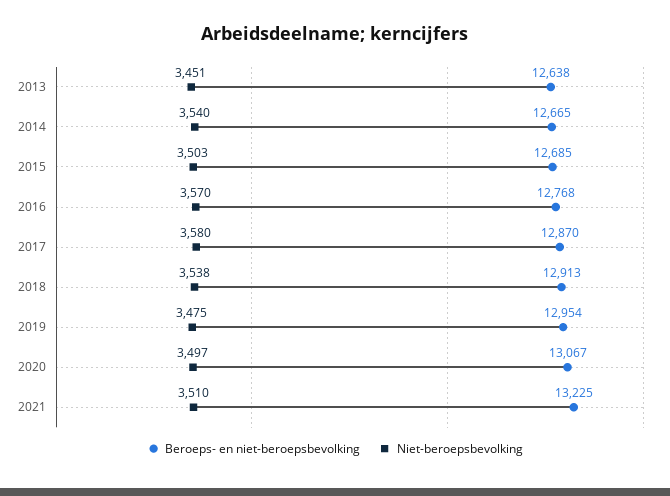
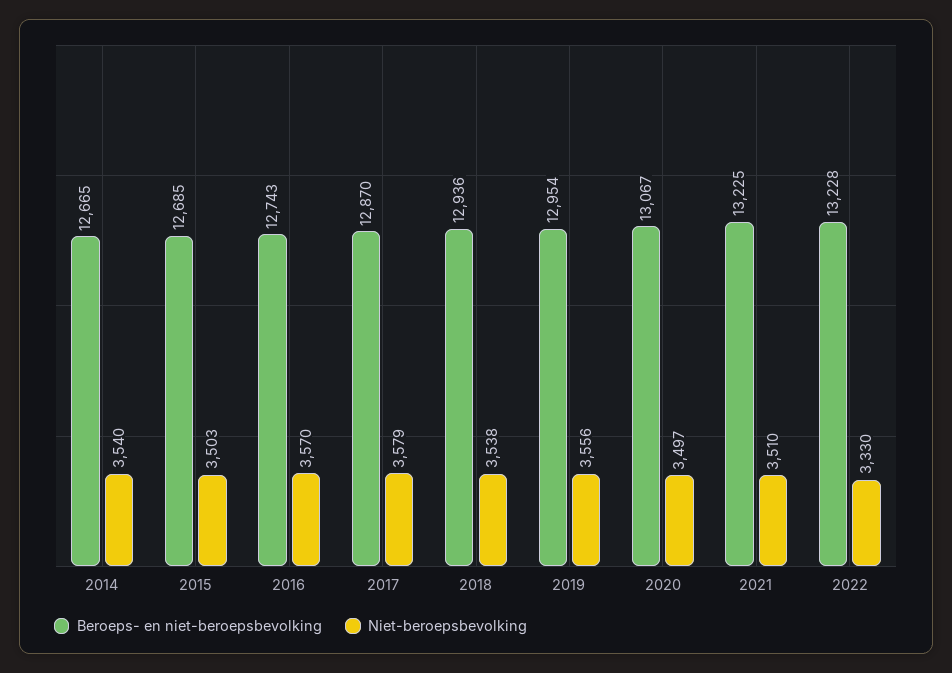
Beroeps- en niet-beroepsbevolking, 2013: 12638 -> none
Niet-beroepsbevolking, 2013: 3451 -> none
Beroeps- en niet-beroepsbevolking, 2016: 12768 -> 12743
Niet-beroepsbevolking, 2017: 3580 -> 3579
Beroeps- en niet-beroepsbevolking, 2018: 12913 -> 12936
Niet-beroepsbevolking, 2019: 3475 -> 3556
Beroeps- en niet-beroepsbevolking, 2022: none -> 13228
Niet-beroepsbevolking, 2022: none -> 3330

